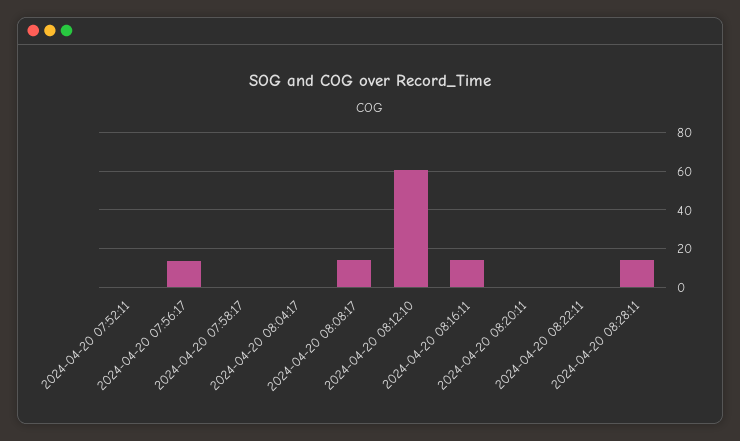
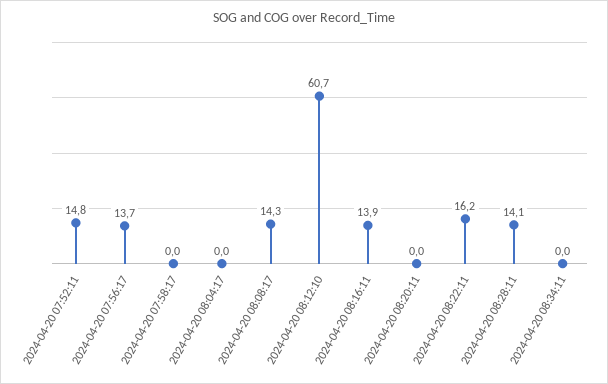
2024-04-20 07:52:11: 0 -> 14.8
2024-04-20 08:22:11: 0 -> 16.2
2024-04-20 08:34:11: none -> 0

